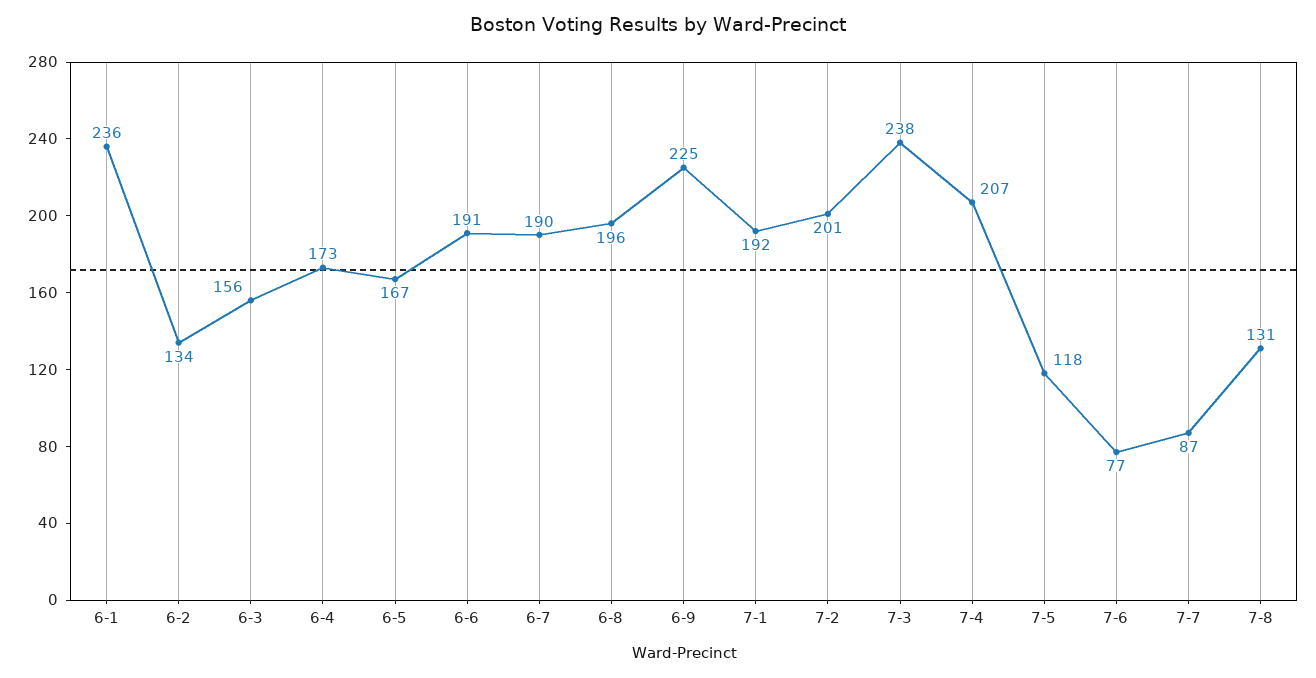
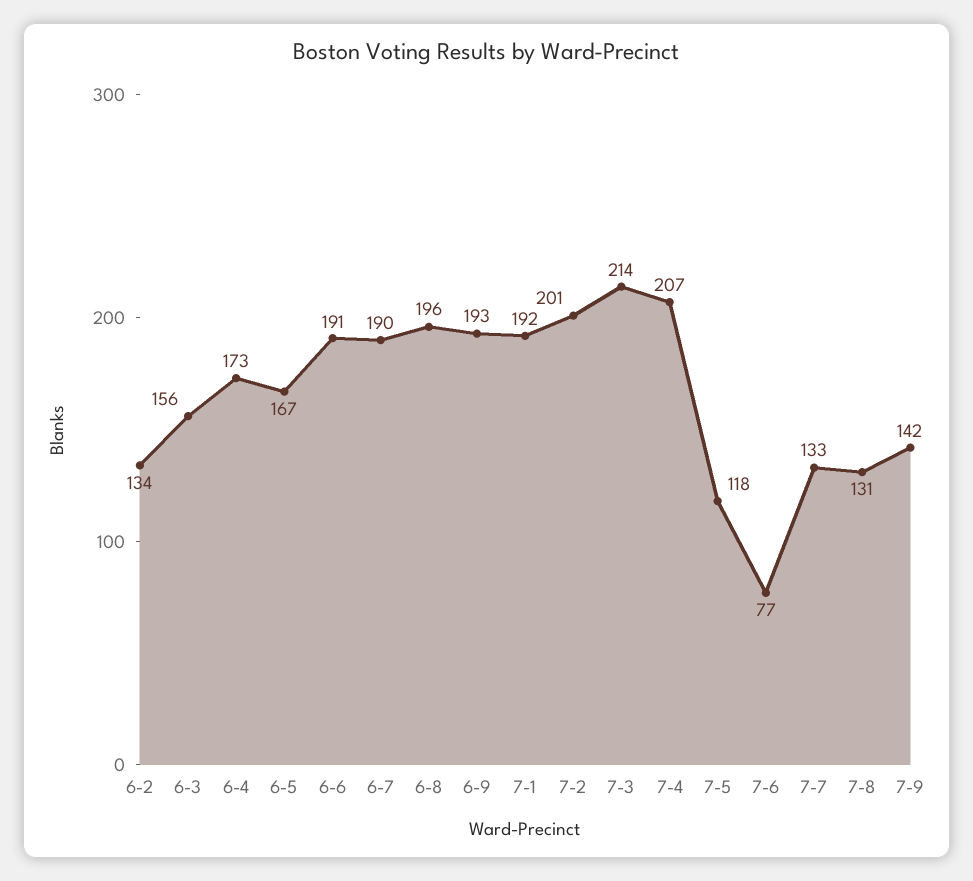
6-1: 236 -> none
6-9: 225 -> 193
7-3: 238 -> 214
7-7: 87 -> 133
7-9: none -> 142

